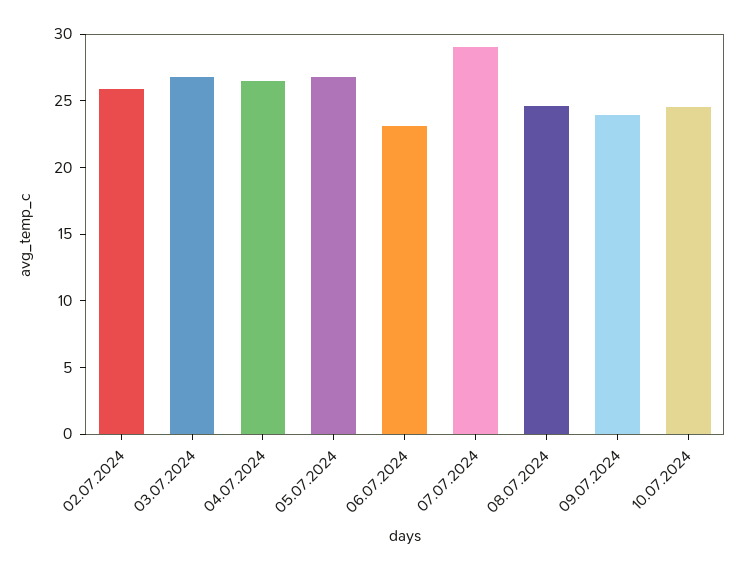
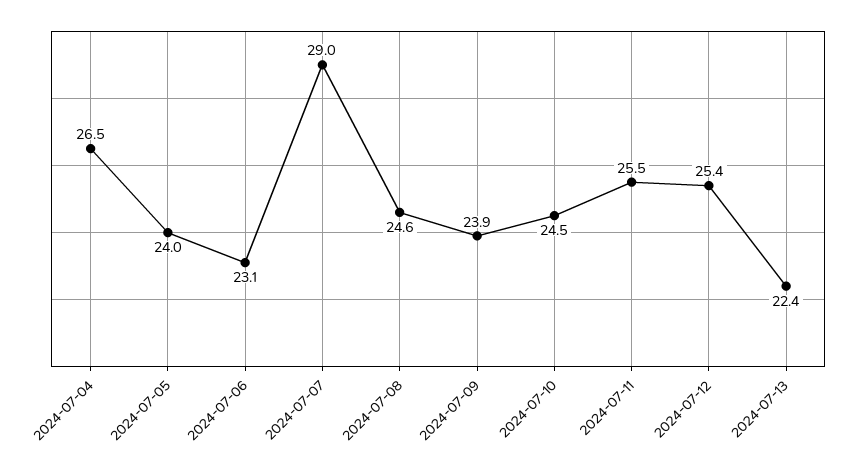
02.07.2024: 26 -> none
03.07.2024: 27 -> none
05.07.2024: 27 -> 24
2024-07-11: none -> 25.5
2024-07-12: none -> 25.4
2024-07-13: none -> 22.4

